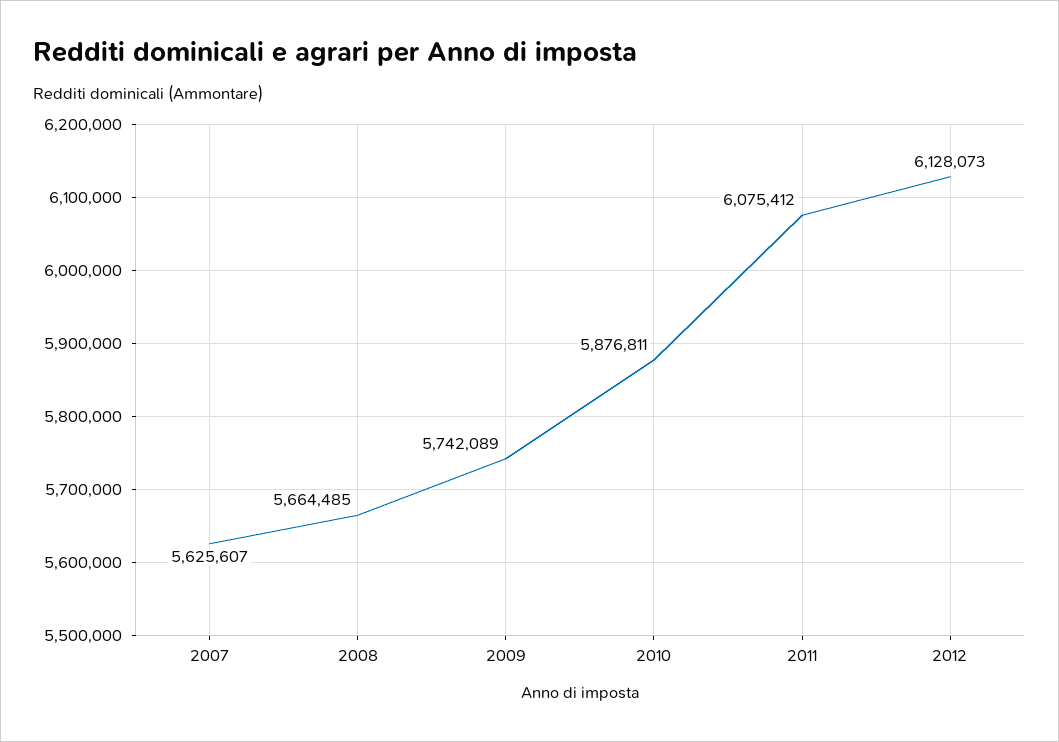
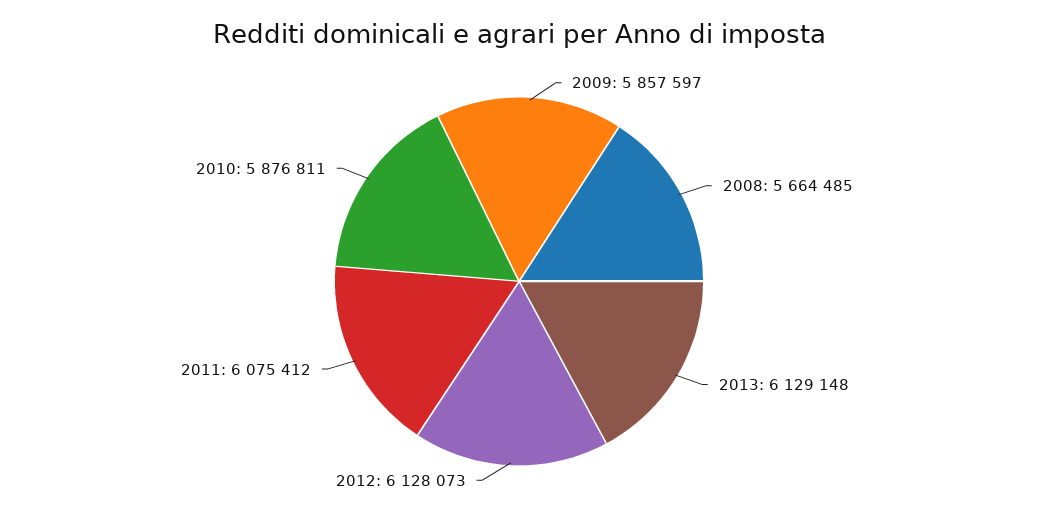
2007: 5625607 -> none
2009: 5742089 -> 5857597
2013: none -> 6129148

